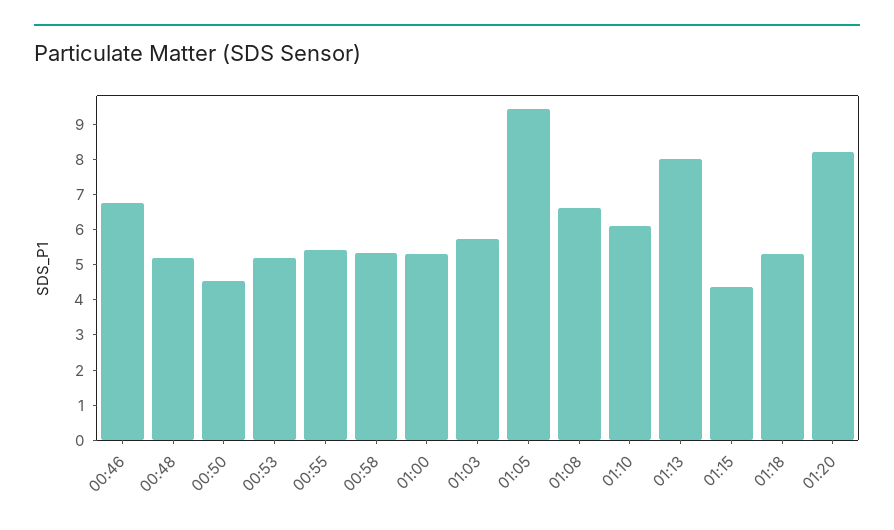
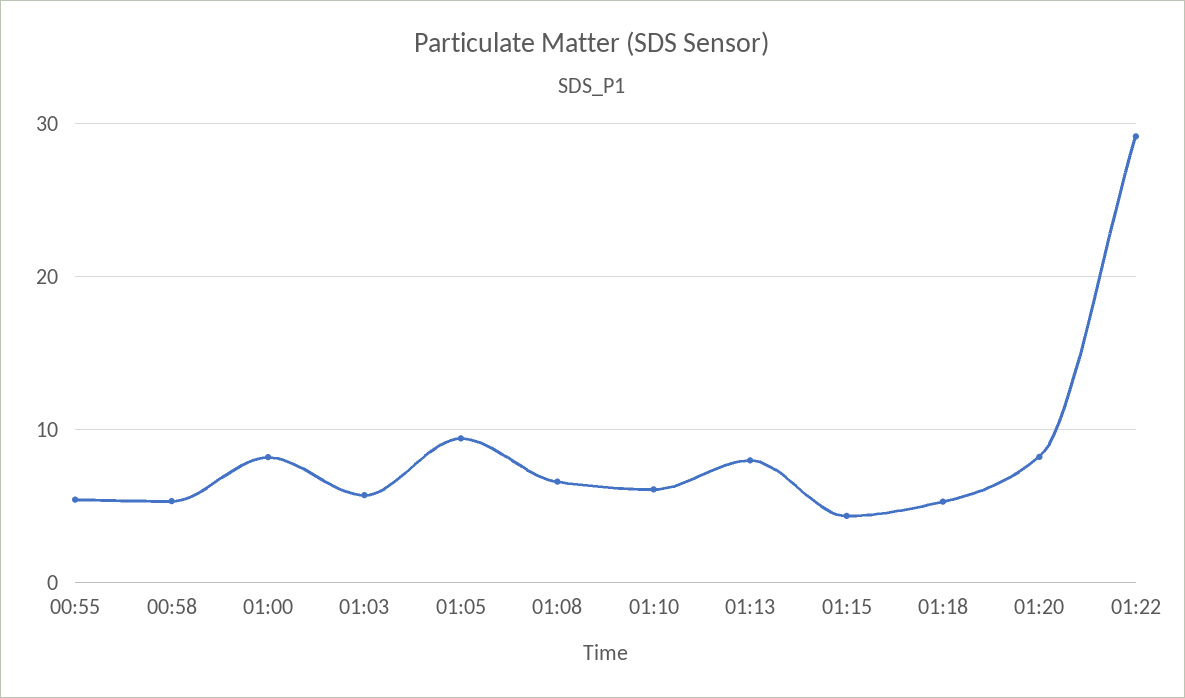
00:46: 6.75 -> none
00:48: 5.25 -> none
00:50: 4.5 -> none
00:53: 5.25 -> none
01:00: 5.25 -> 8
01:22: none -> 29

